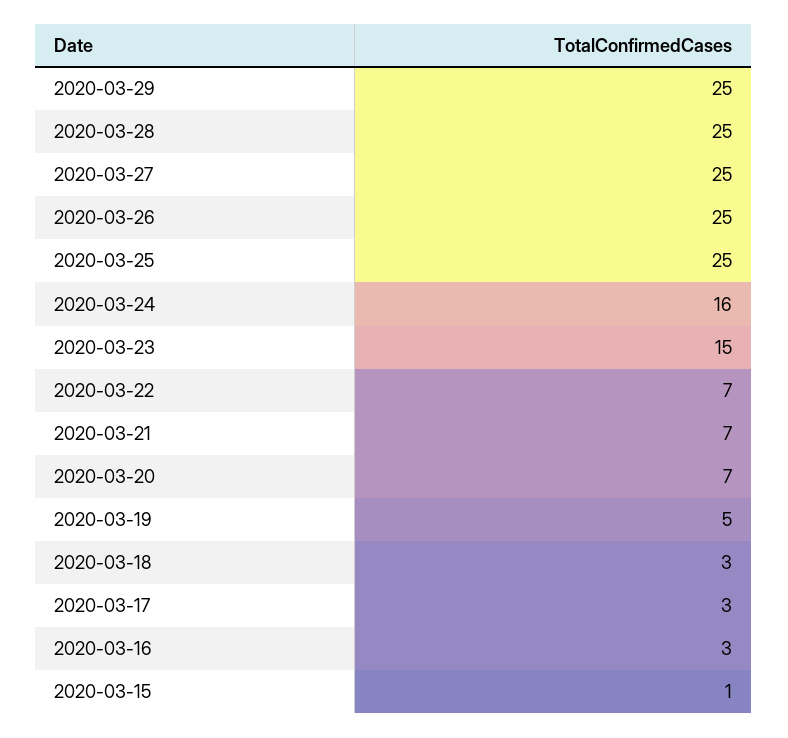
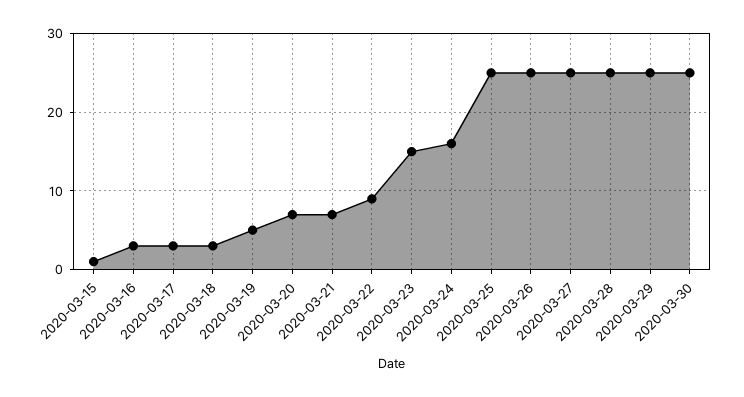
2020-03-22: 7 -> 9
2020-03-30: none -> 25

